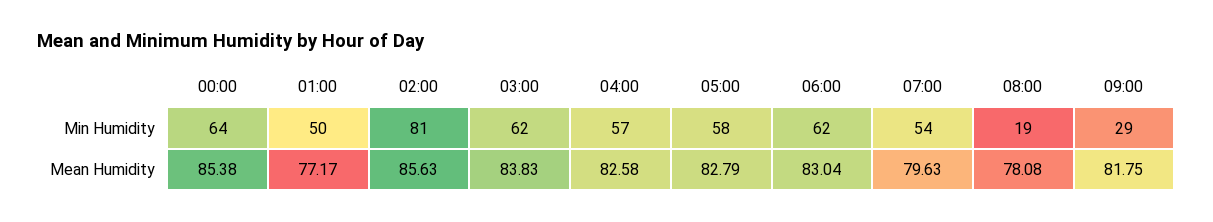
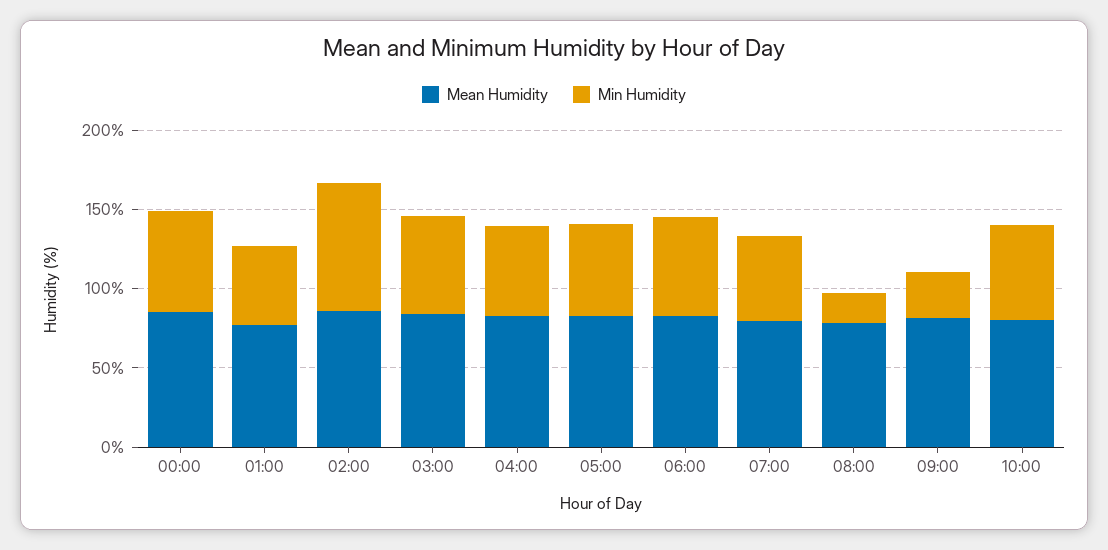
Mean Humidity, 10:00: none -> 80
Min Humidity, 10:00: none -> 60

